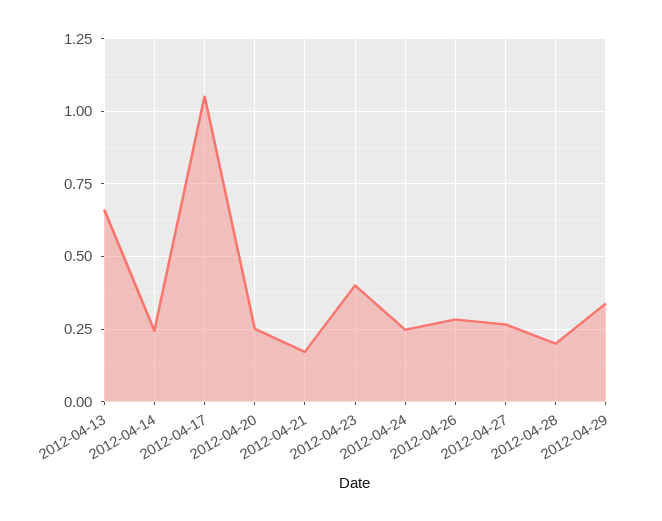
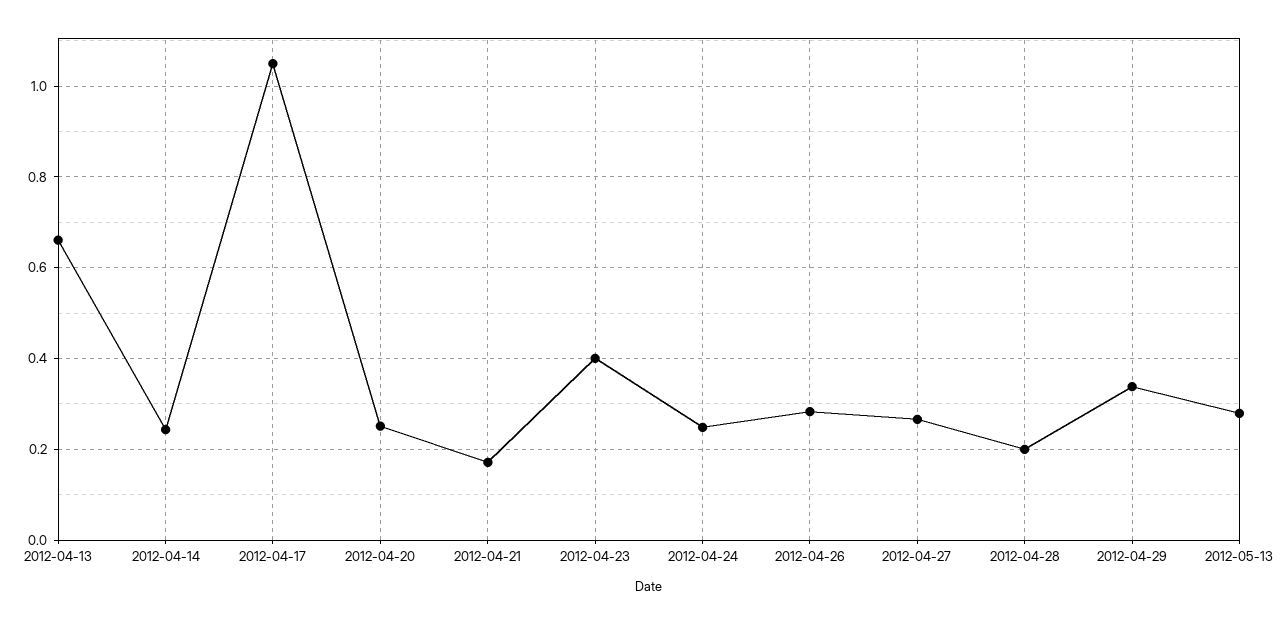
2012-05-13: none -> 0.28

